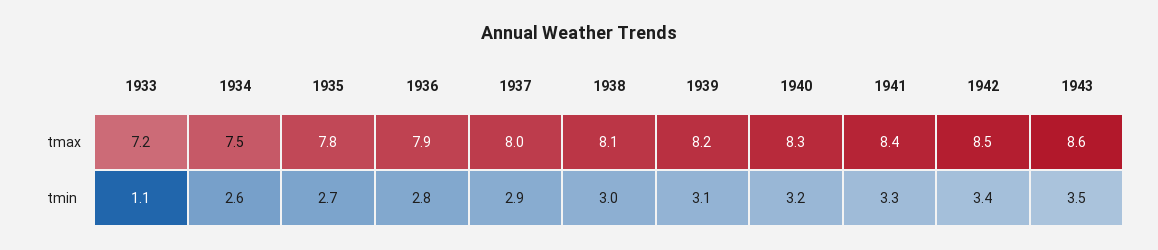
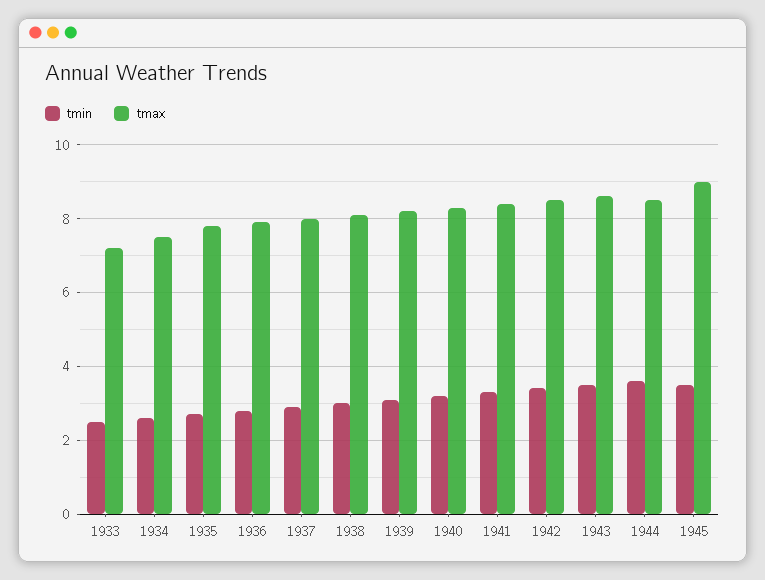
tmin, 1933: 1.1 -> 2.5
tmin, 1944: none -> 3.5
tmax, 1944: none -> 8.5
tmin, 1945: none -> 3.5
tmax, 1945: none -> 9

